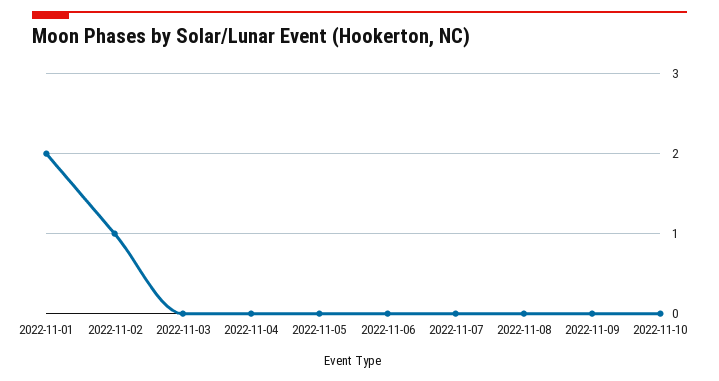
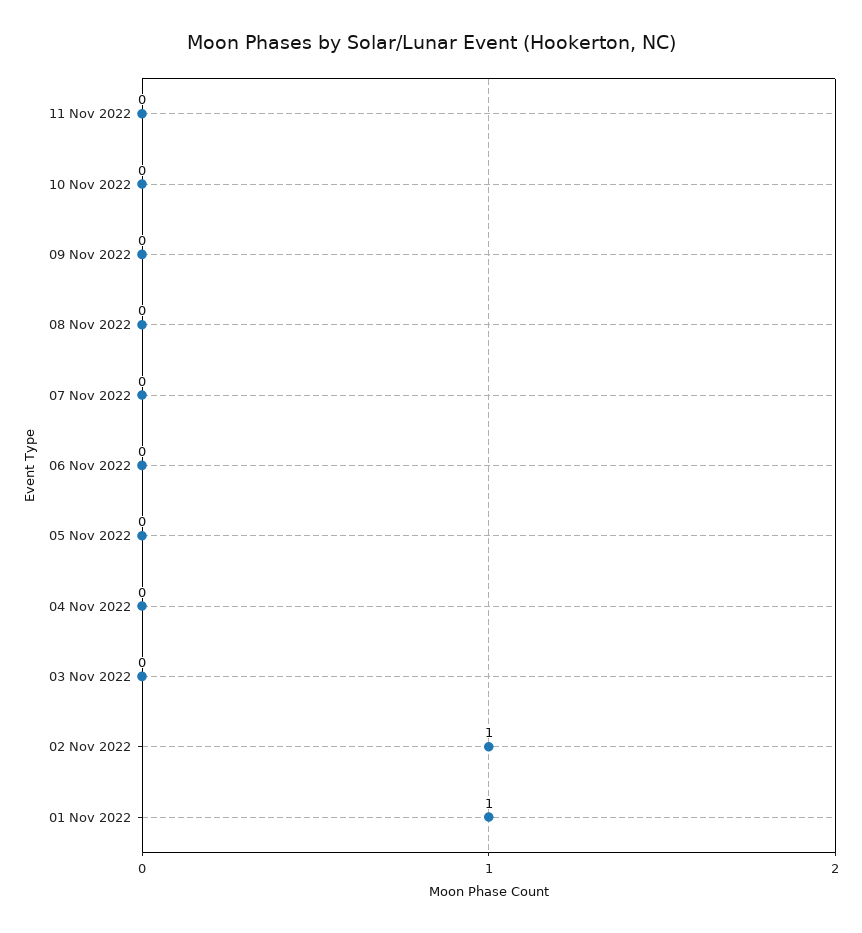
2022-11-01: 2 -> 1
11 Nov 2022: none -> 0

